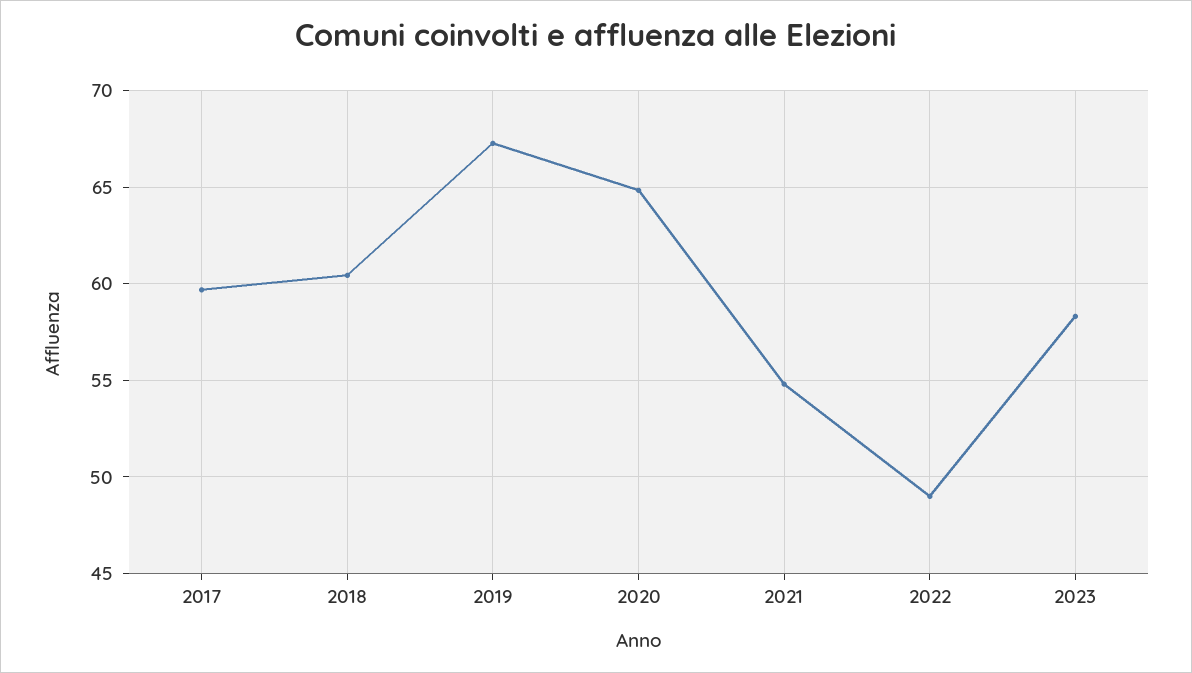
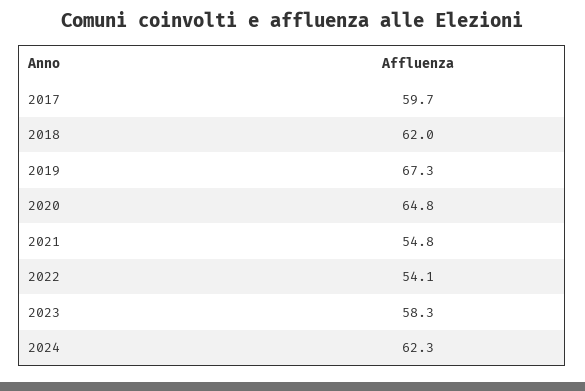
2018: 60.5 -> 62
2022: 49 -> 54.1
2024: none -> 62.3

